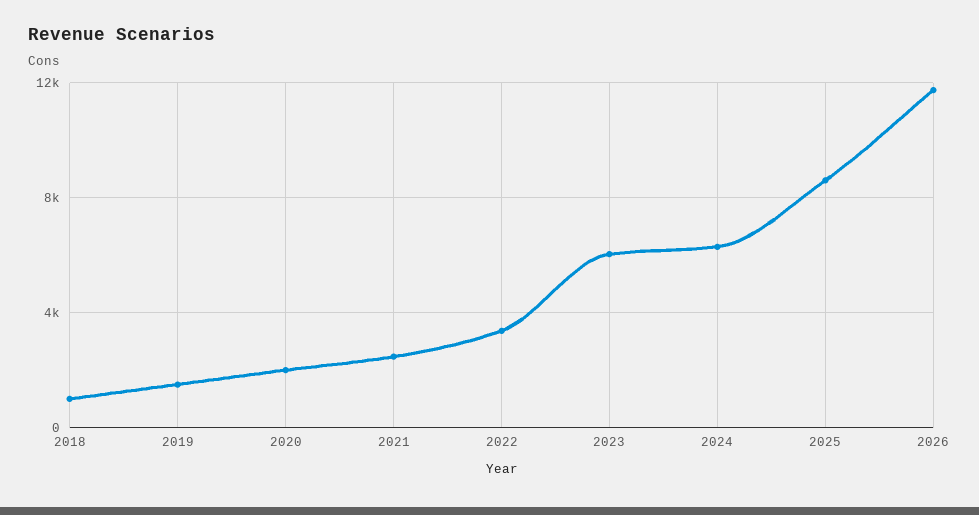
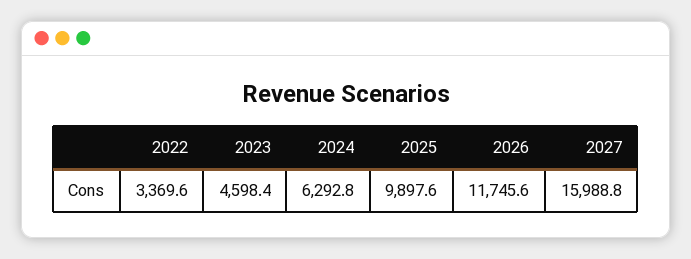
2018: 1000 -> none
2019: 1500 -> none
2020: 2000 -> none
2021: 2500 -> none
2023: 6000 -> 4598.4
2025: 8500 -> 9897.6
2027: none -> 15988.8

